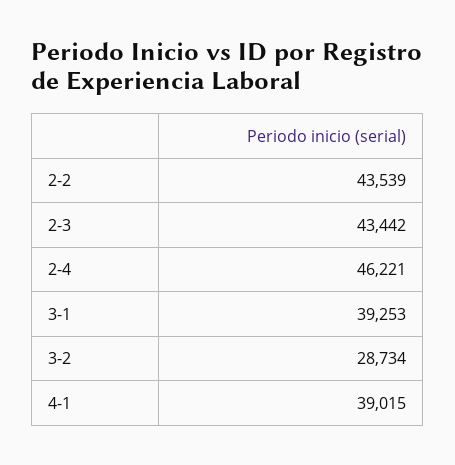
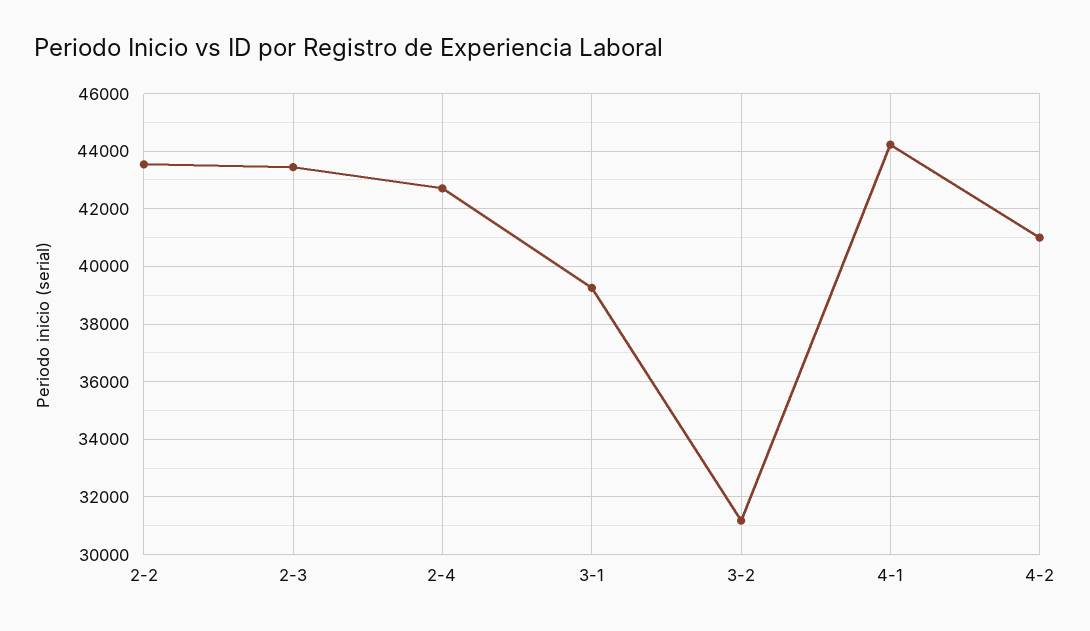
2-4: 46221 -> 42750
3-2: 28734 -> 31250
4-1: 39015 -> 44250
4-2: none -> 41000

